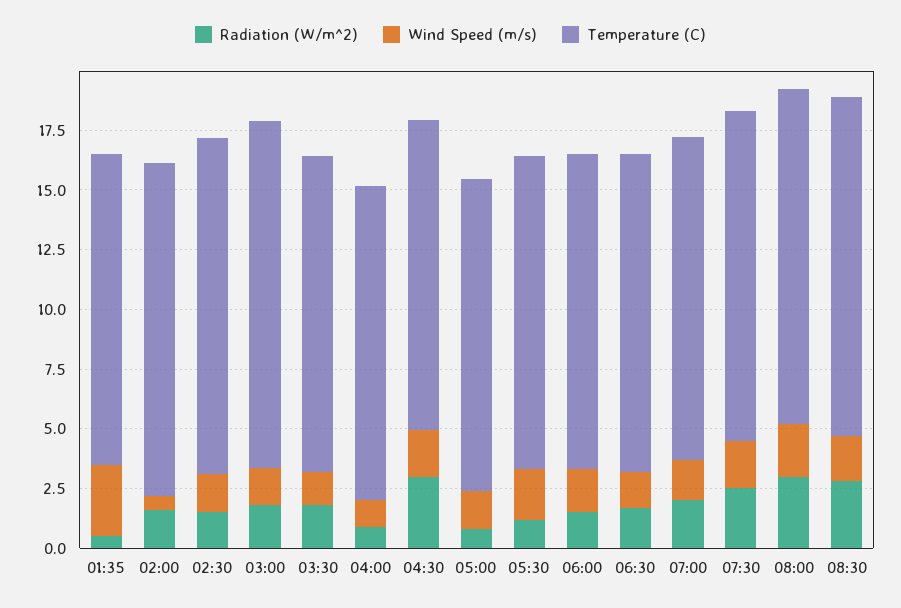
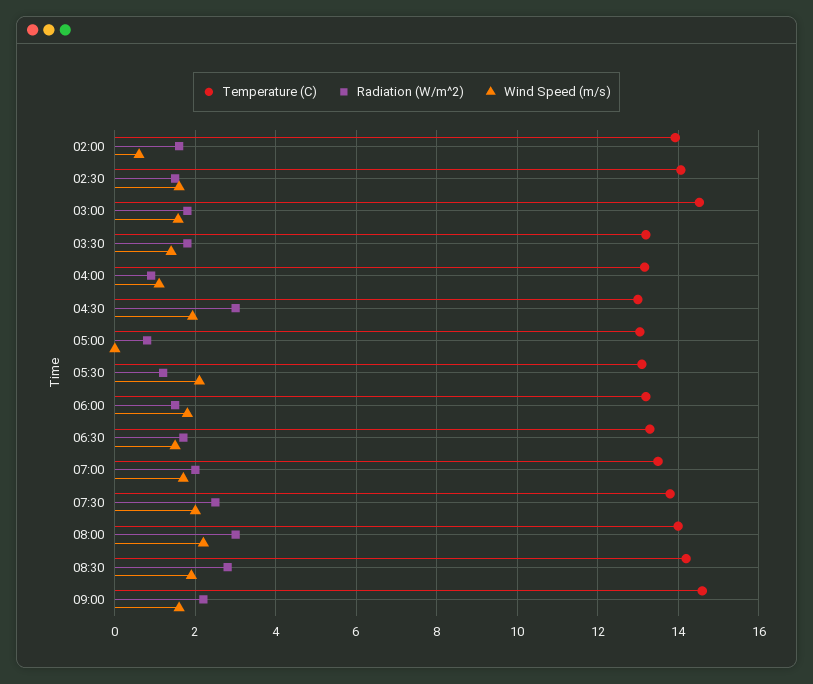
Radiation (W/m^2), 01:35: 0.5 -> none
Wind Speed (m/s), 01:35: 3 -> none
Temperature (C), 01:35: 13 -> none
Wind Speed (m/s), 05:00: 1.5 -> 0
Temperature (C), 09:00: none -> 14.6
Radiation (W/m^2), 09:00: none -> 2.2
Wind Speed (m/s), 09:00: none -> 1.6

